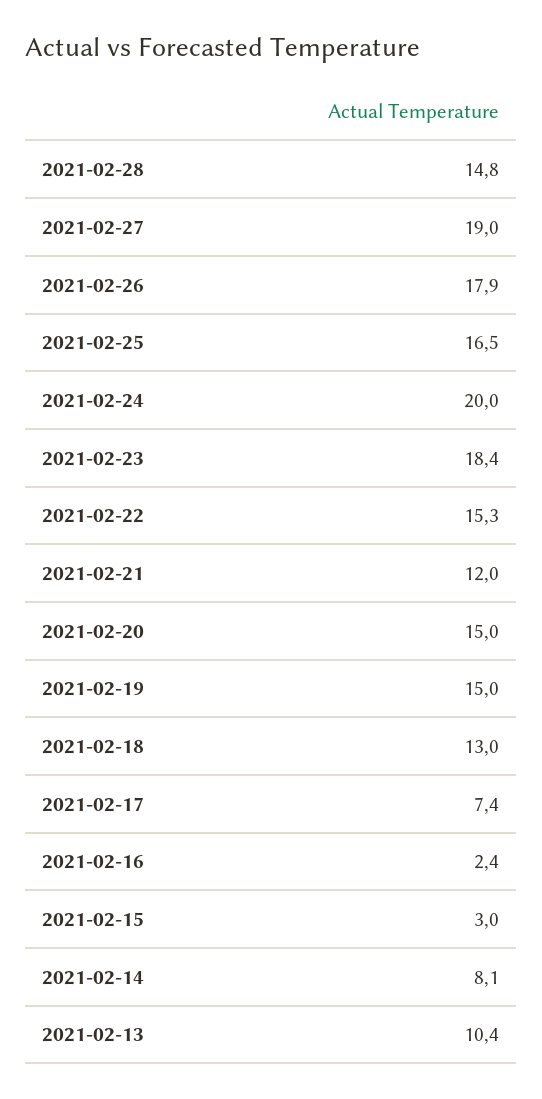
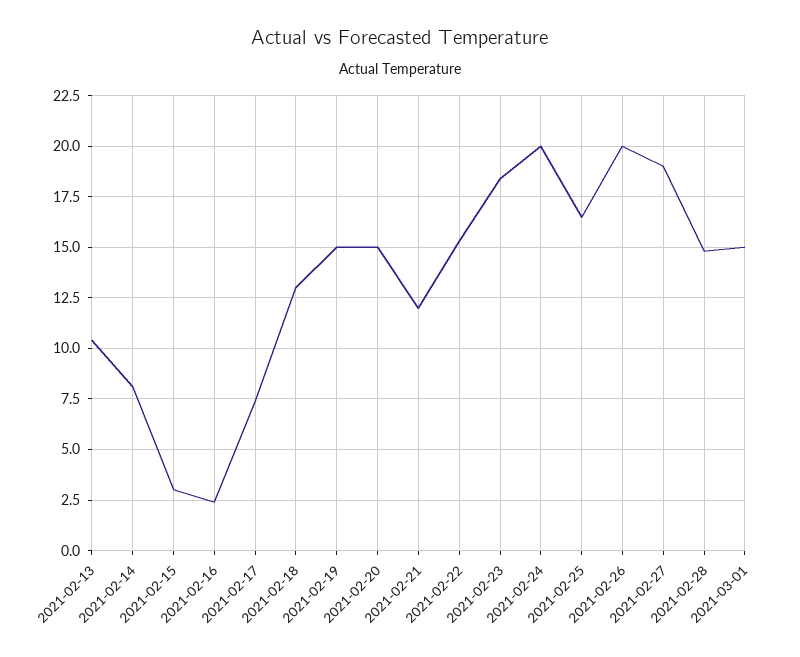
2021-02-26: 17.9 -> 20
2021-03-01: none -> 15

